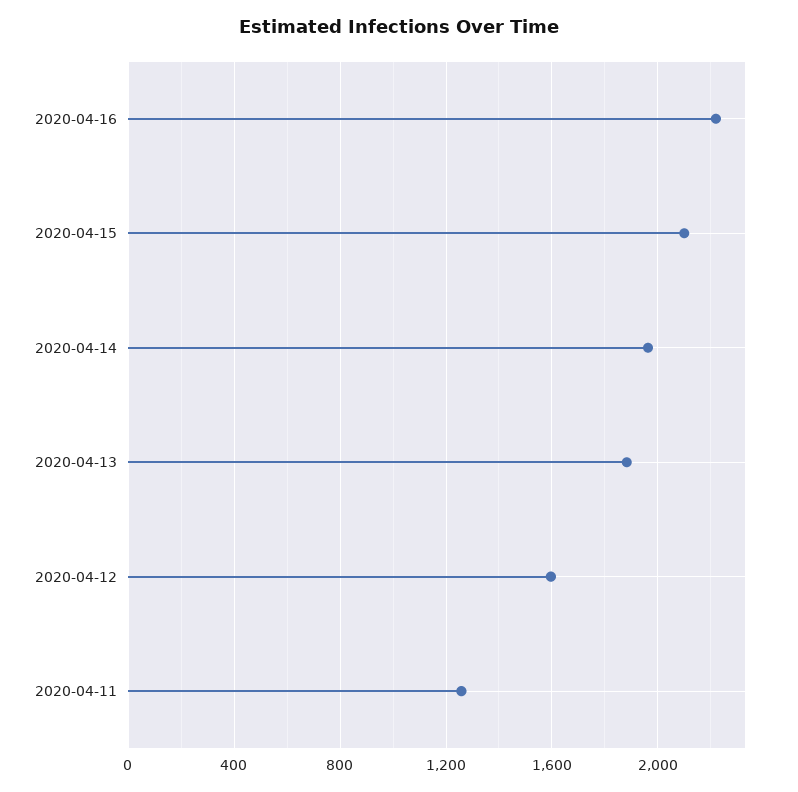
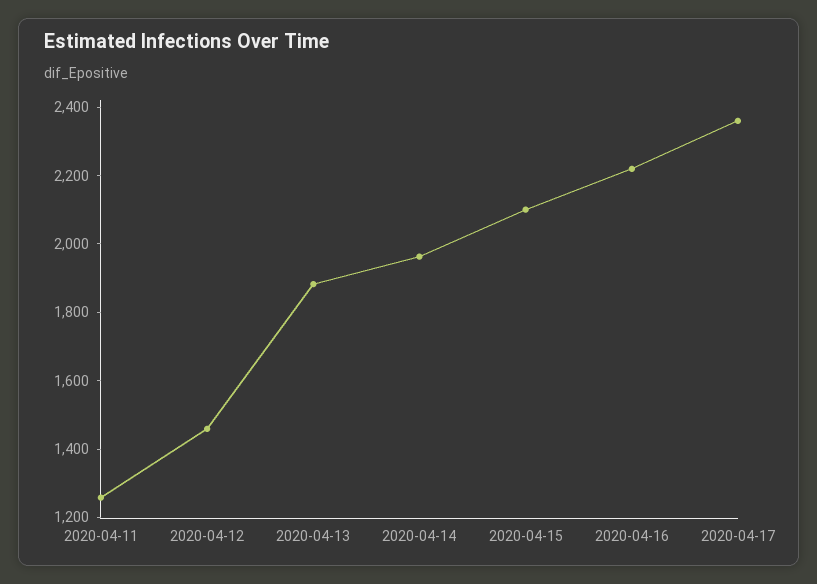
2020-04-12: 1600 -> 1450
2020-04-17: none -> 2350

